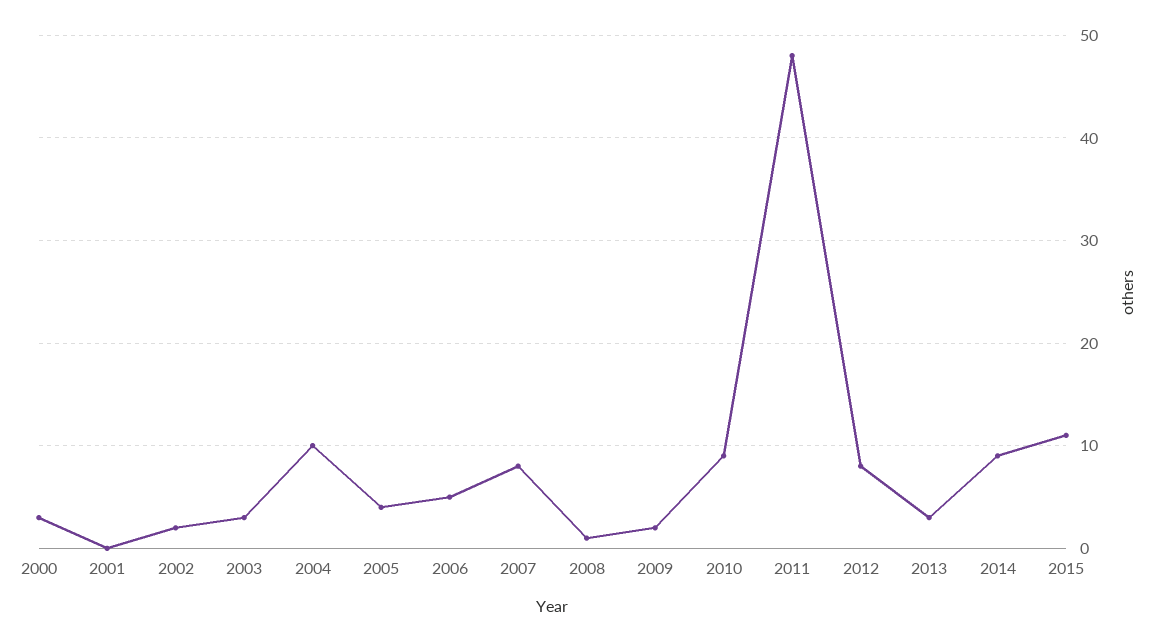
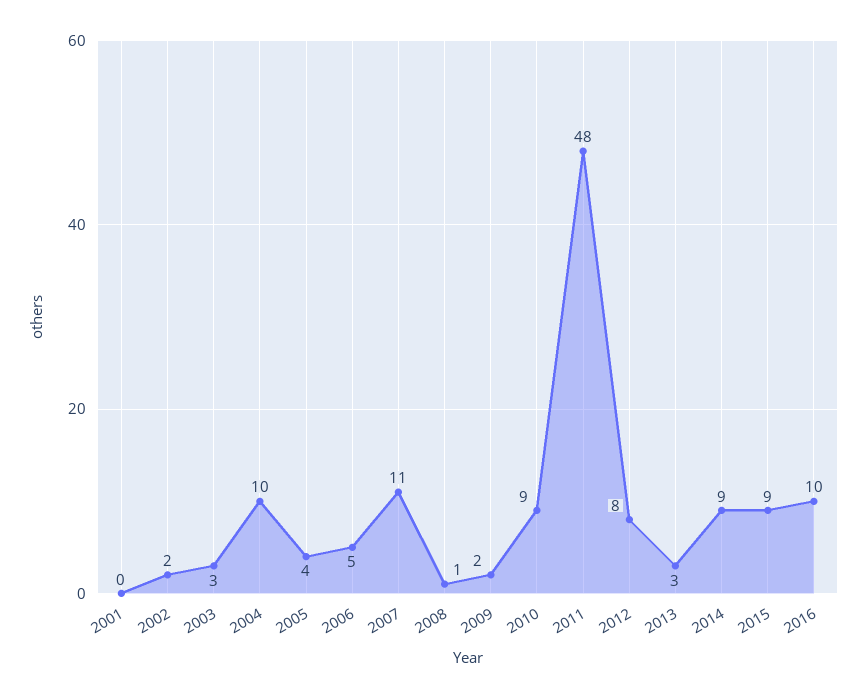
2000: 3 -> none
2007: 8 -> 11
2015: 11 -> 9
2016: none -> 10

